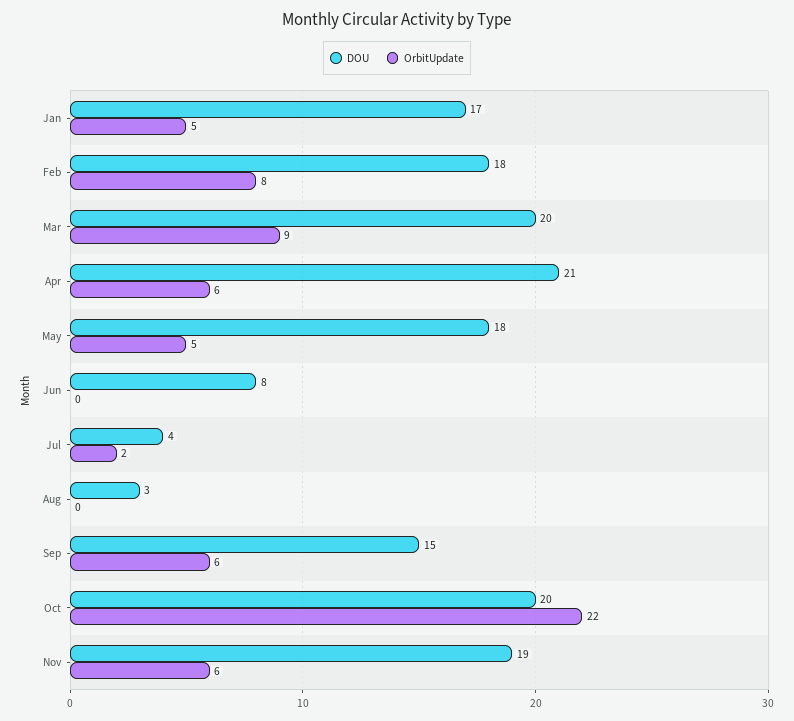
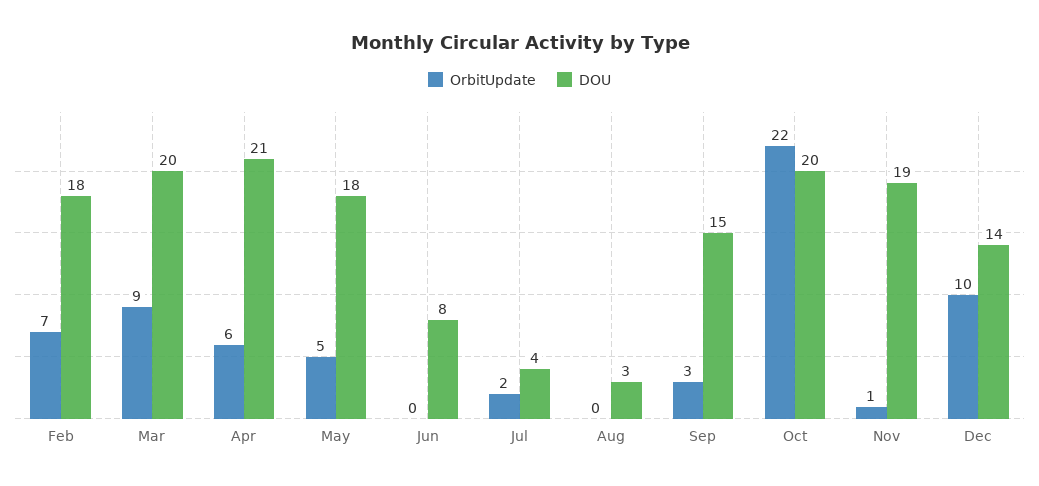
DOU, Jan: 17 -> none
OrbitUpdate, Jan: 5 -> none
OrbitUpdate, Feb: 8 -> 7
OrbitUpdate, Sep: 6 -> 3
OrbitUpdate, Nov: 6 -> 1
OrbitUpdate, Dec: none -> 10
DOU, Dec: none -> 14

